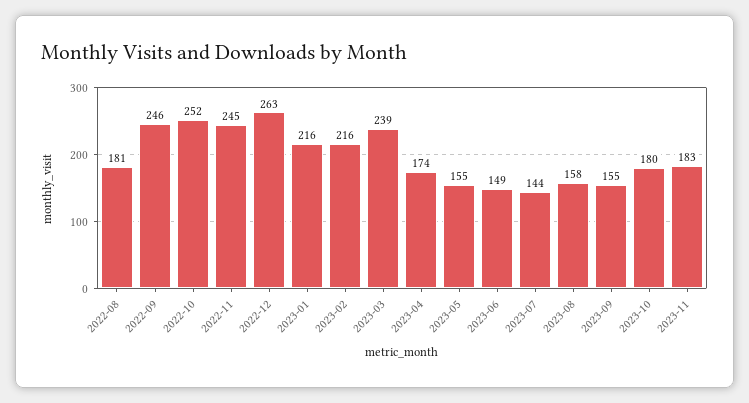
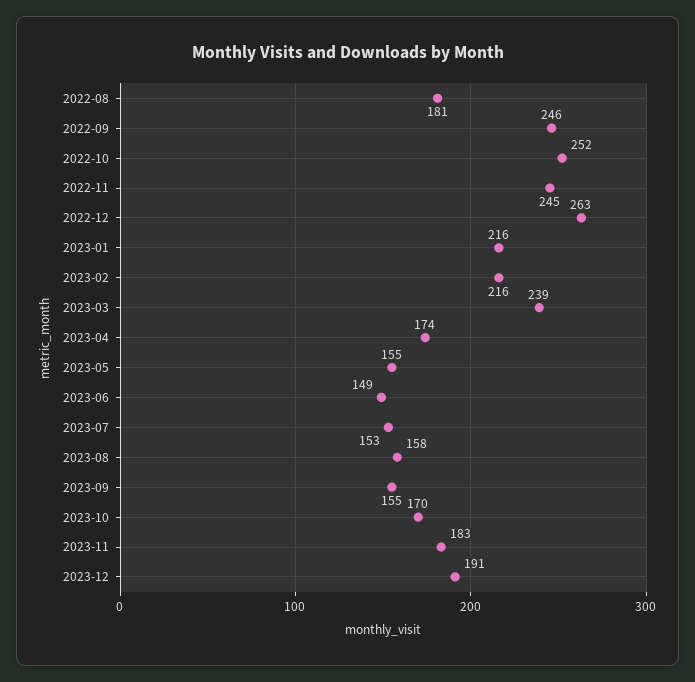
2023-07: 144 -> 153
2023-10: 180 -> 170
2023-12: none -> 191

